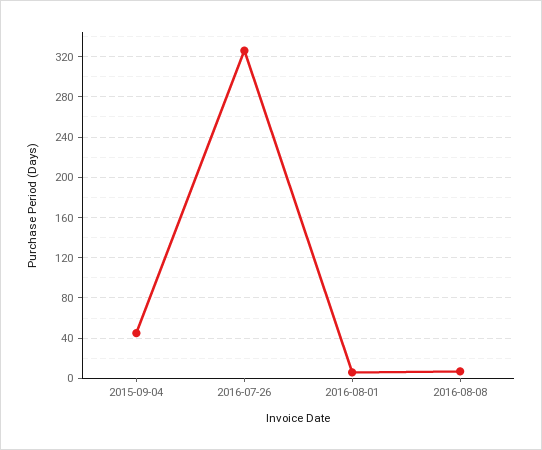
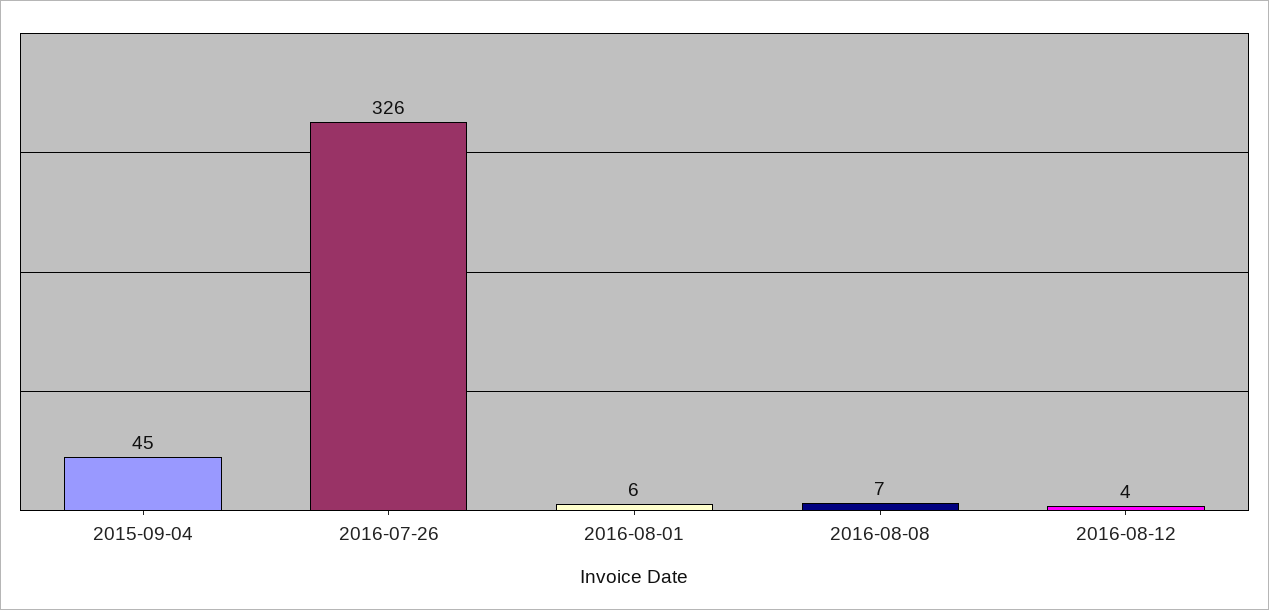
2016-08-12: none -> 4

